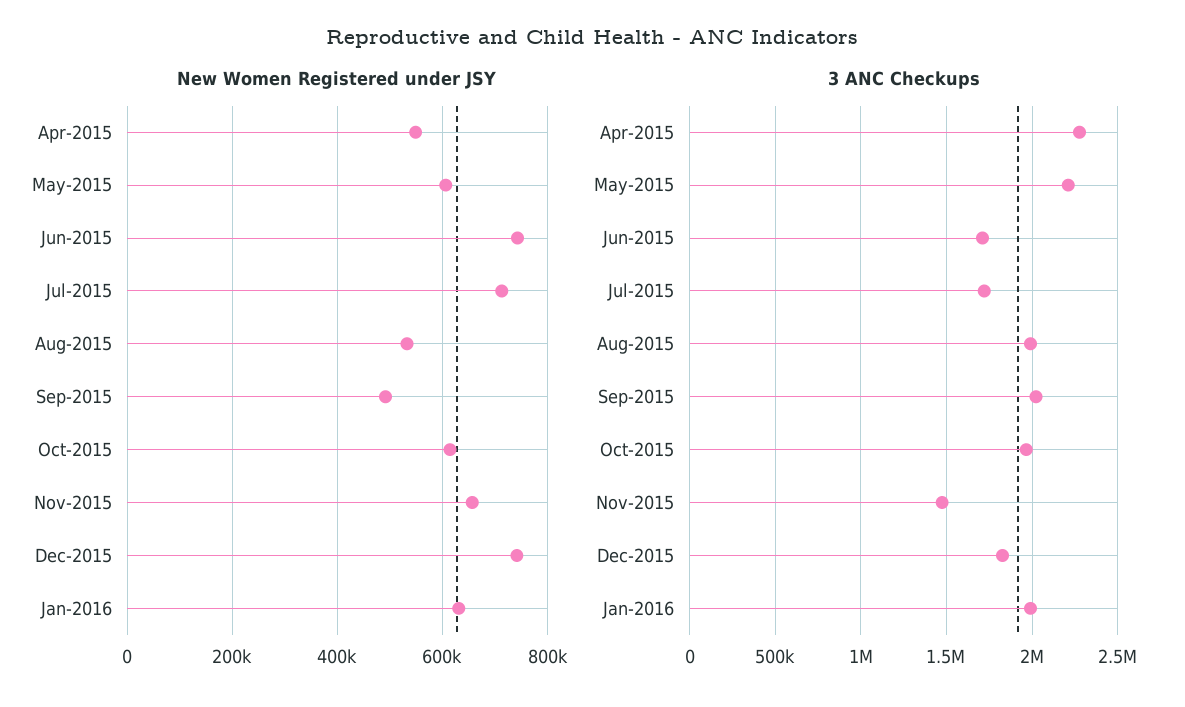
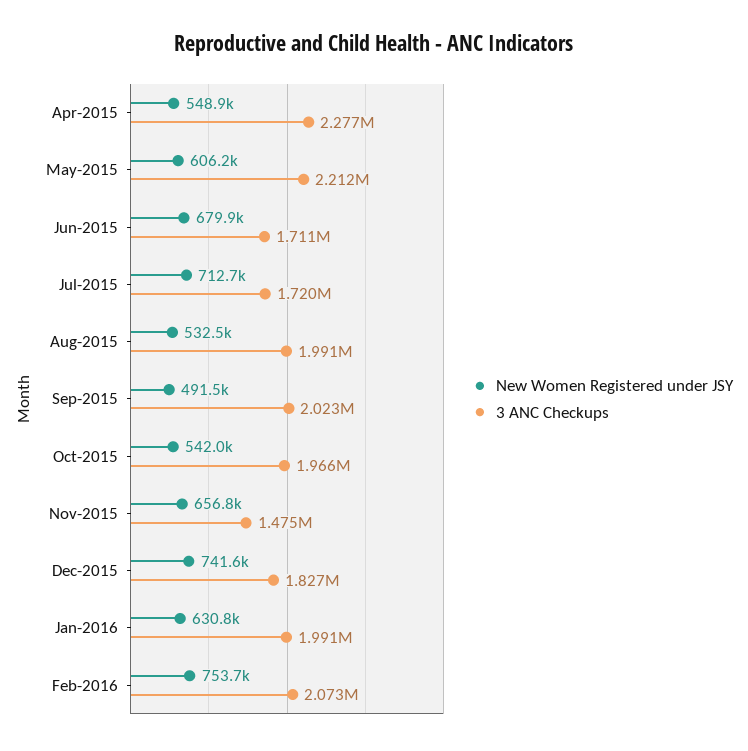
New Women Registered under JSY, Jun-2015: 740000 -> 679900
New Women Registered under JSY, Oct-2015: 620000 -> 542000
New Women Registered under JSY, Feb-2016: none -> 753700
3 ANC Checkups, Feb-2016: none -> 2073000

